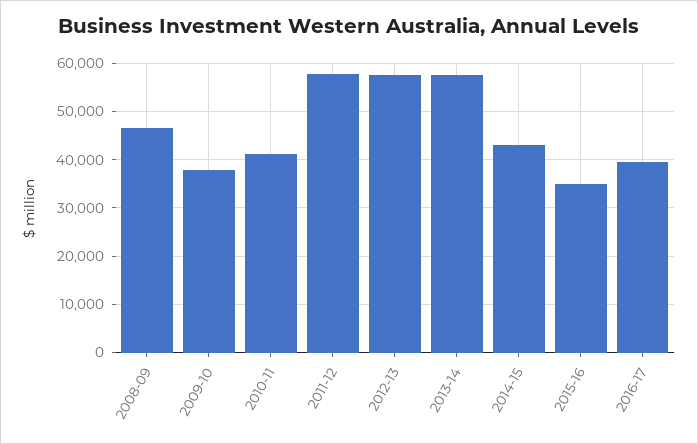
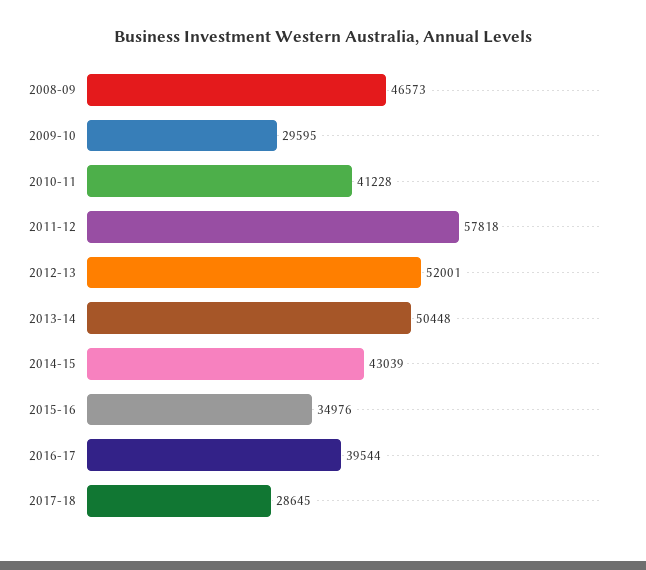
2009-10: 38000 -> 29595
2012-13: 58000 -> 52001
2013-14: 58000 -> 50448
2017-18: none -> 28645

